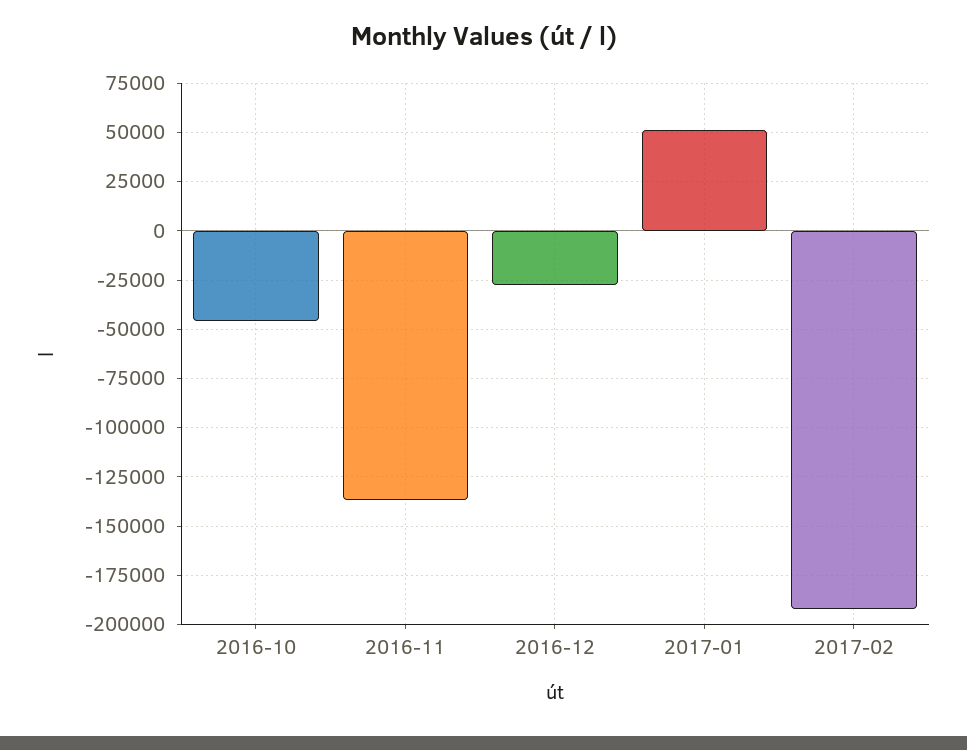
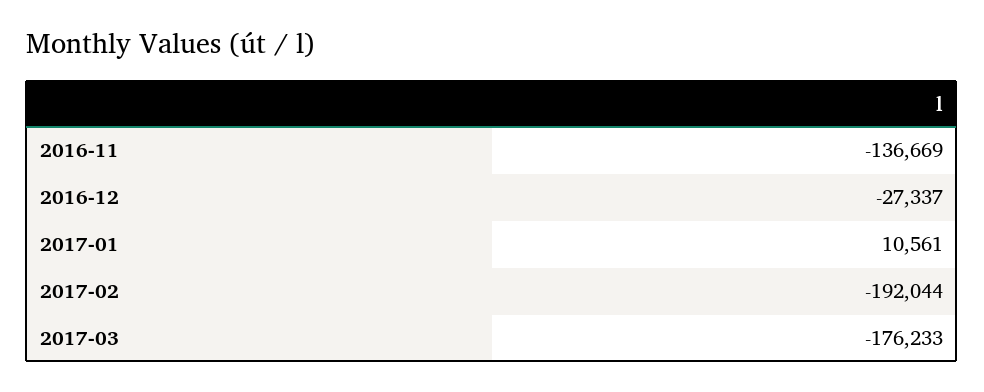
2016-10: -45000 -> none
2017-01: 50000 -> 10561
2017-03: none -> -176233

